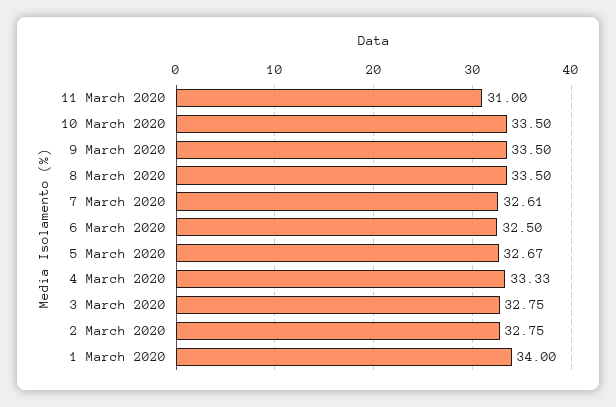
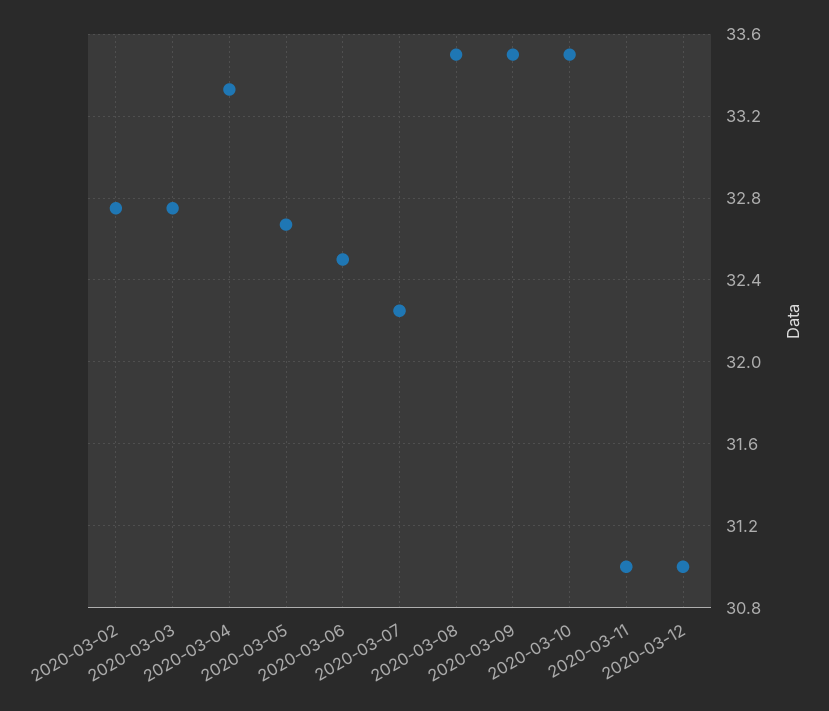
7 March 2020: 32.61 -> 32.25
1 March 2020: 34 -> none
2020-03-12: none -> 31

